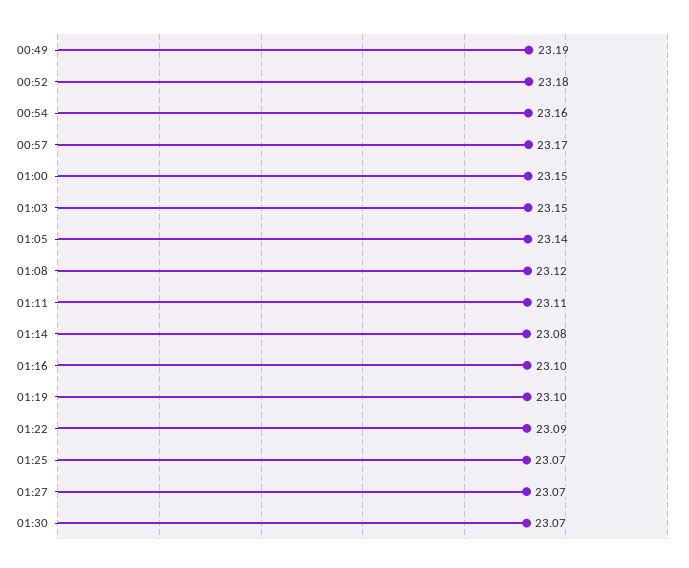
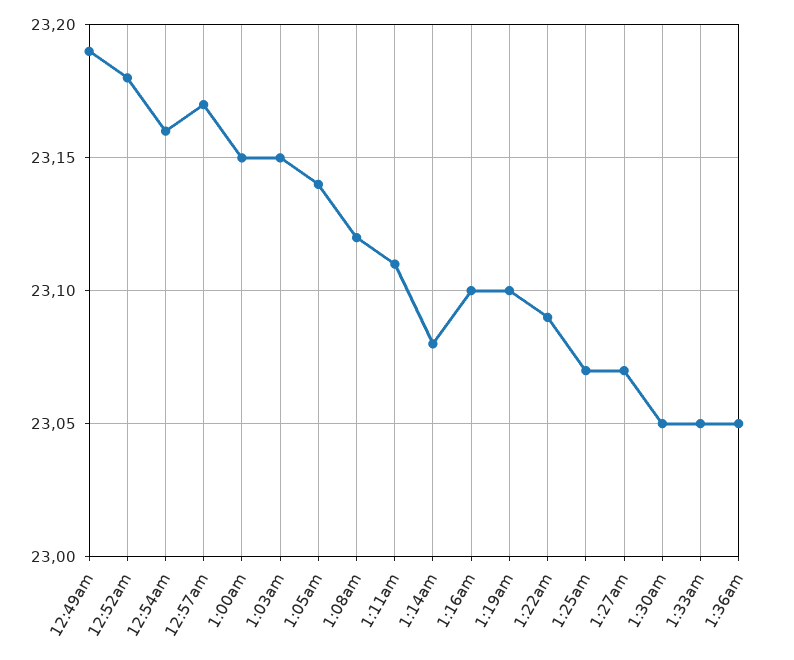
01:30: 23.07 -> 23.05
1:33am: none -> 23.05
1:36am: none -> 23.05

